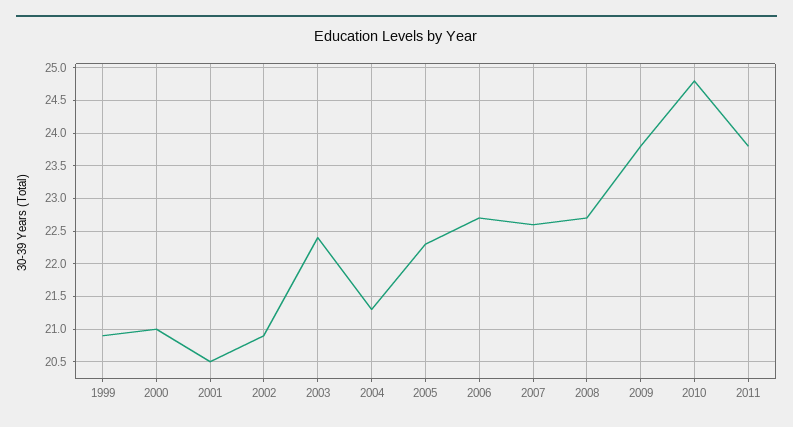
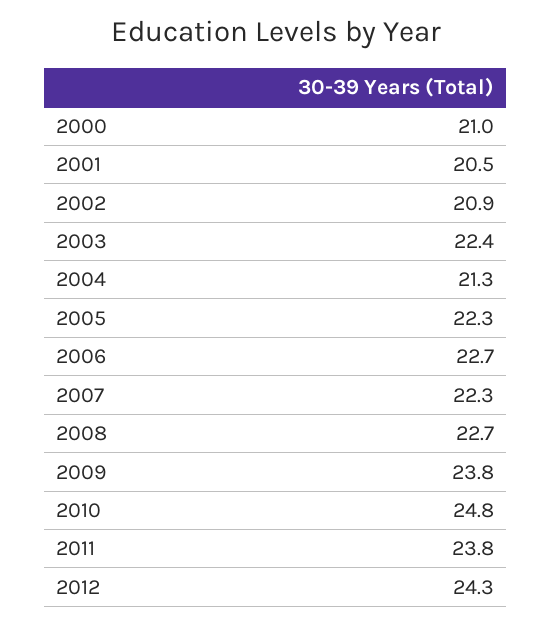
1999: 20.9 -> none
2007: 22.6 -> 22.3
2012: none -> 24.3

